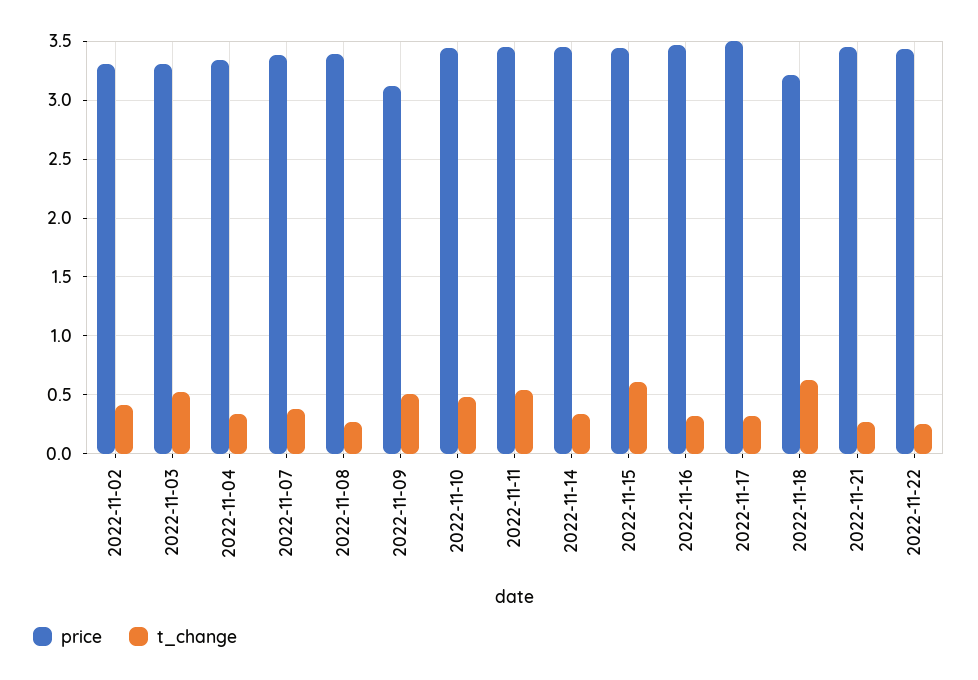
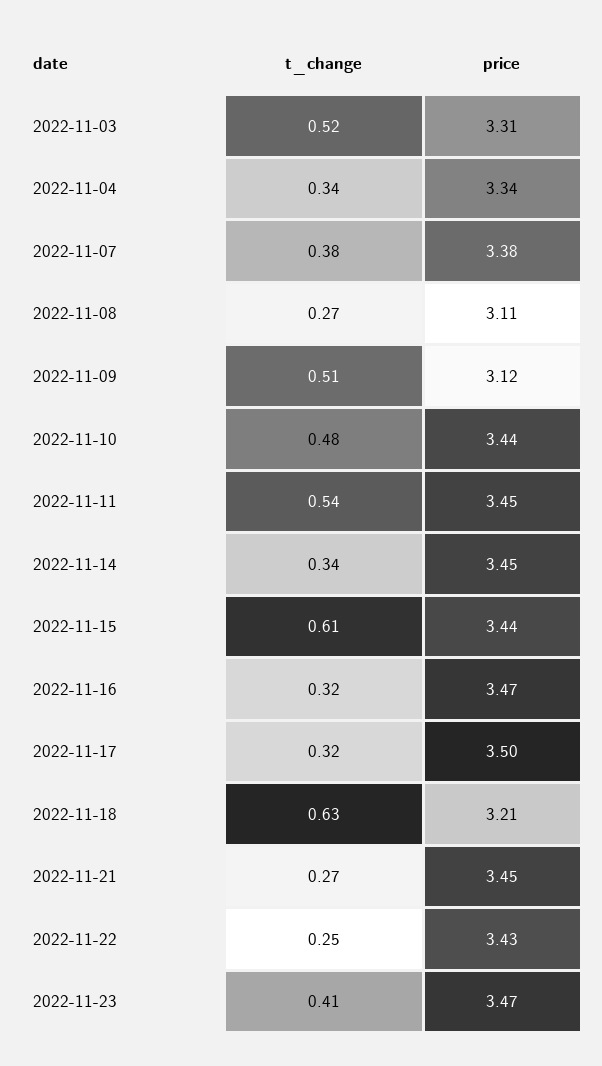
price, 2022-11-02: 3.3 -> none
t_change, 2022-11-02: 0.4 -> none
price, 2022-11-08: 3.4 -> 3.11
t_change, 2022-11-23: none -> 0.41
price, 2022-11-23: none -> 3.47

